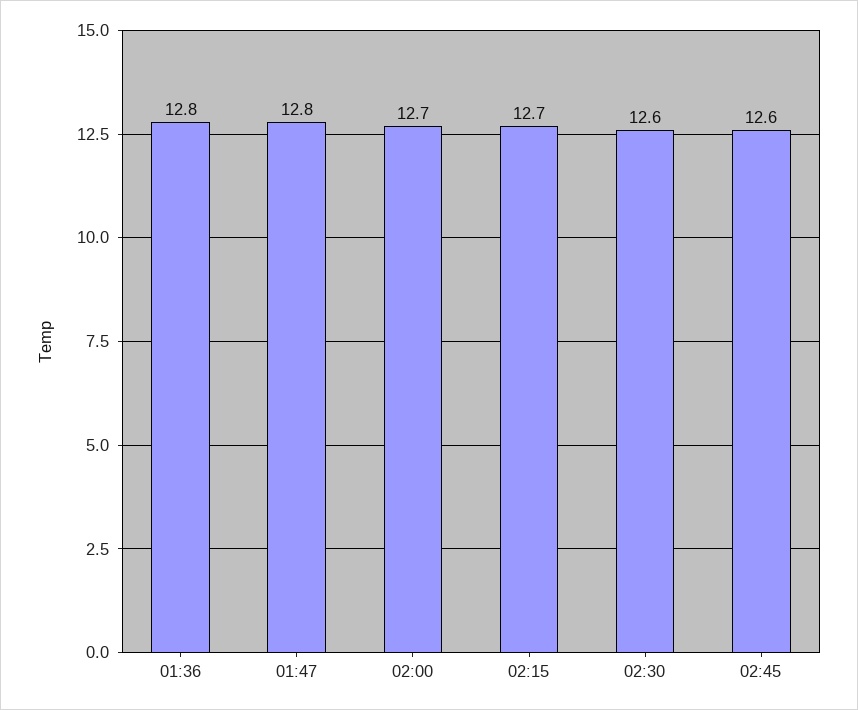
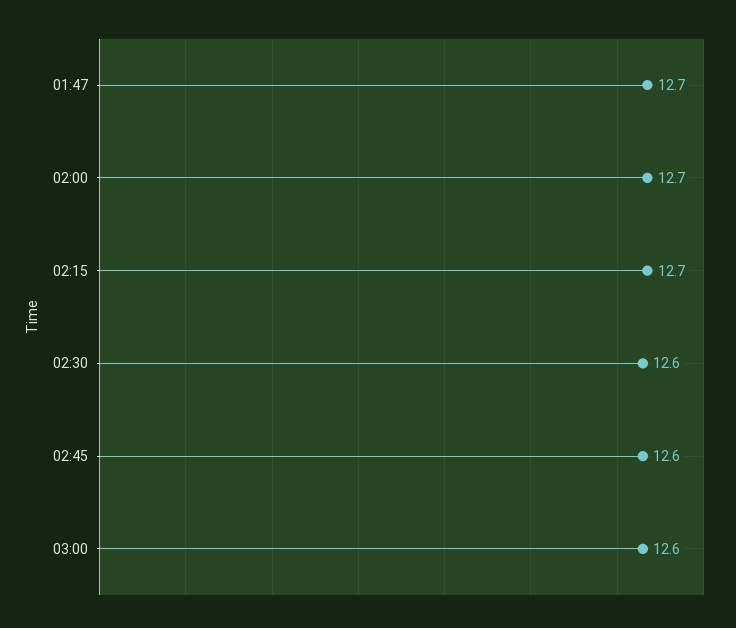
01:36: 12.8 -> none
01:47: 12.8 -> 12.7
03:00: none -> 12.6

